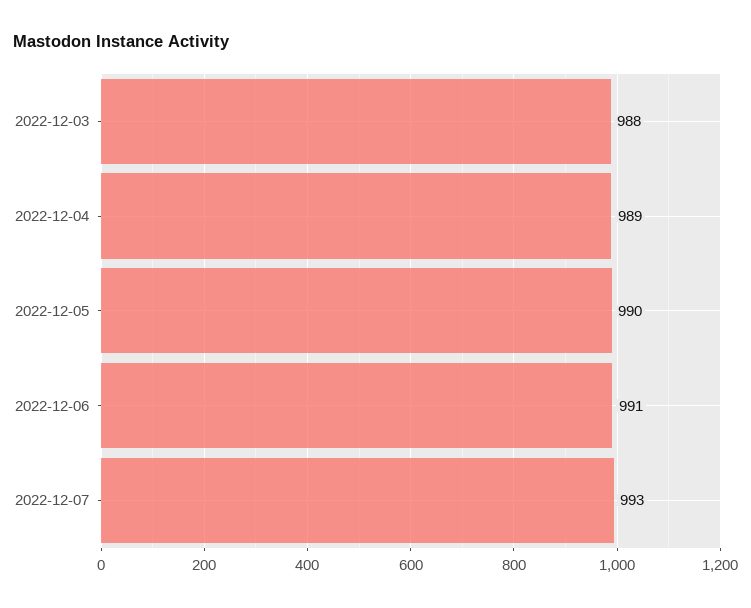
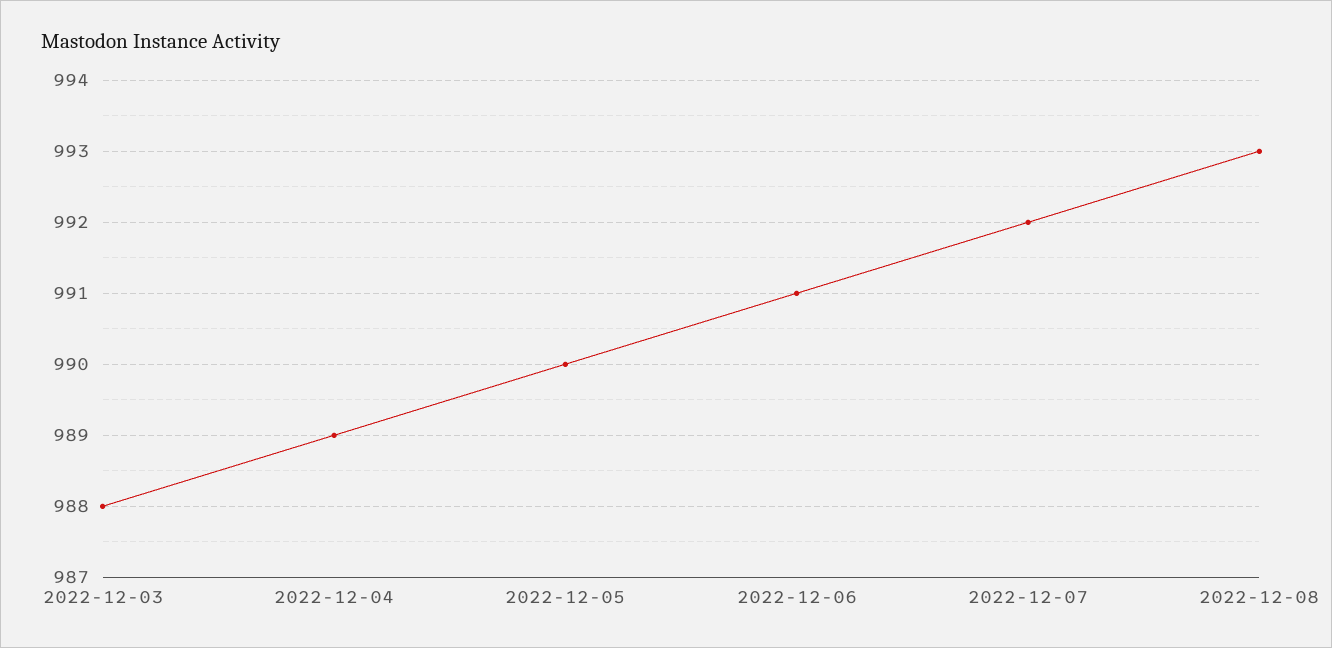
2022-12-07: 993 -> 992
2022-12-08: none -> 993

